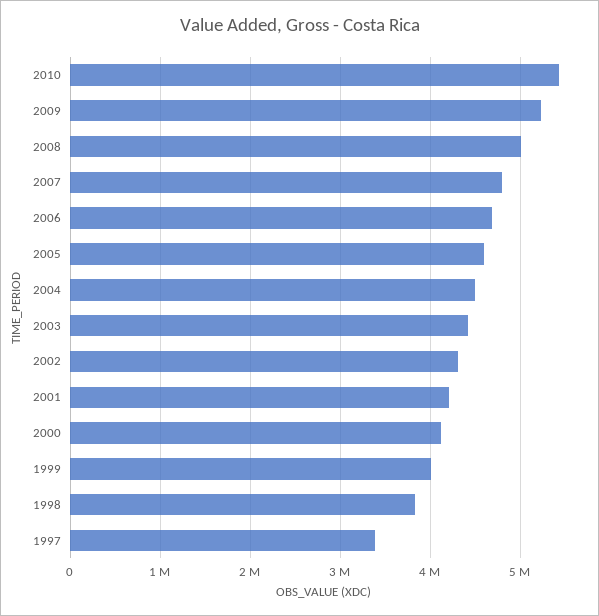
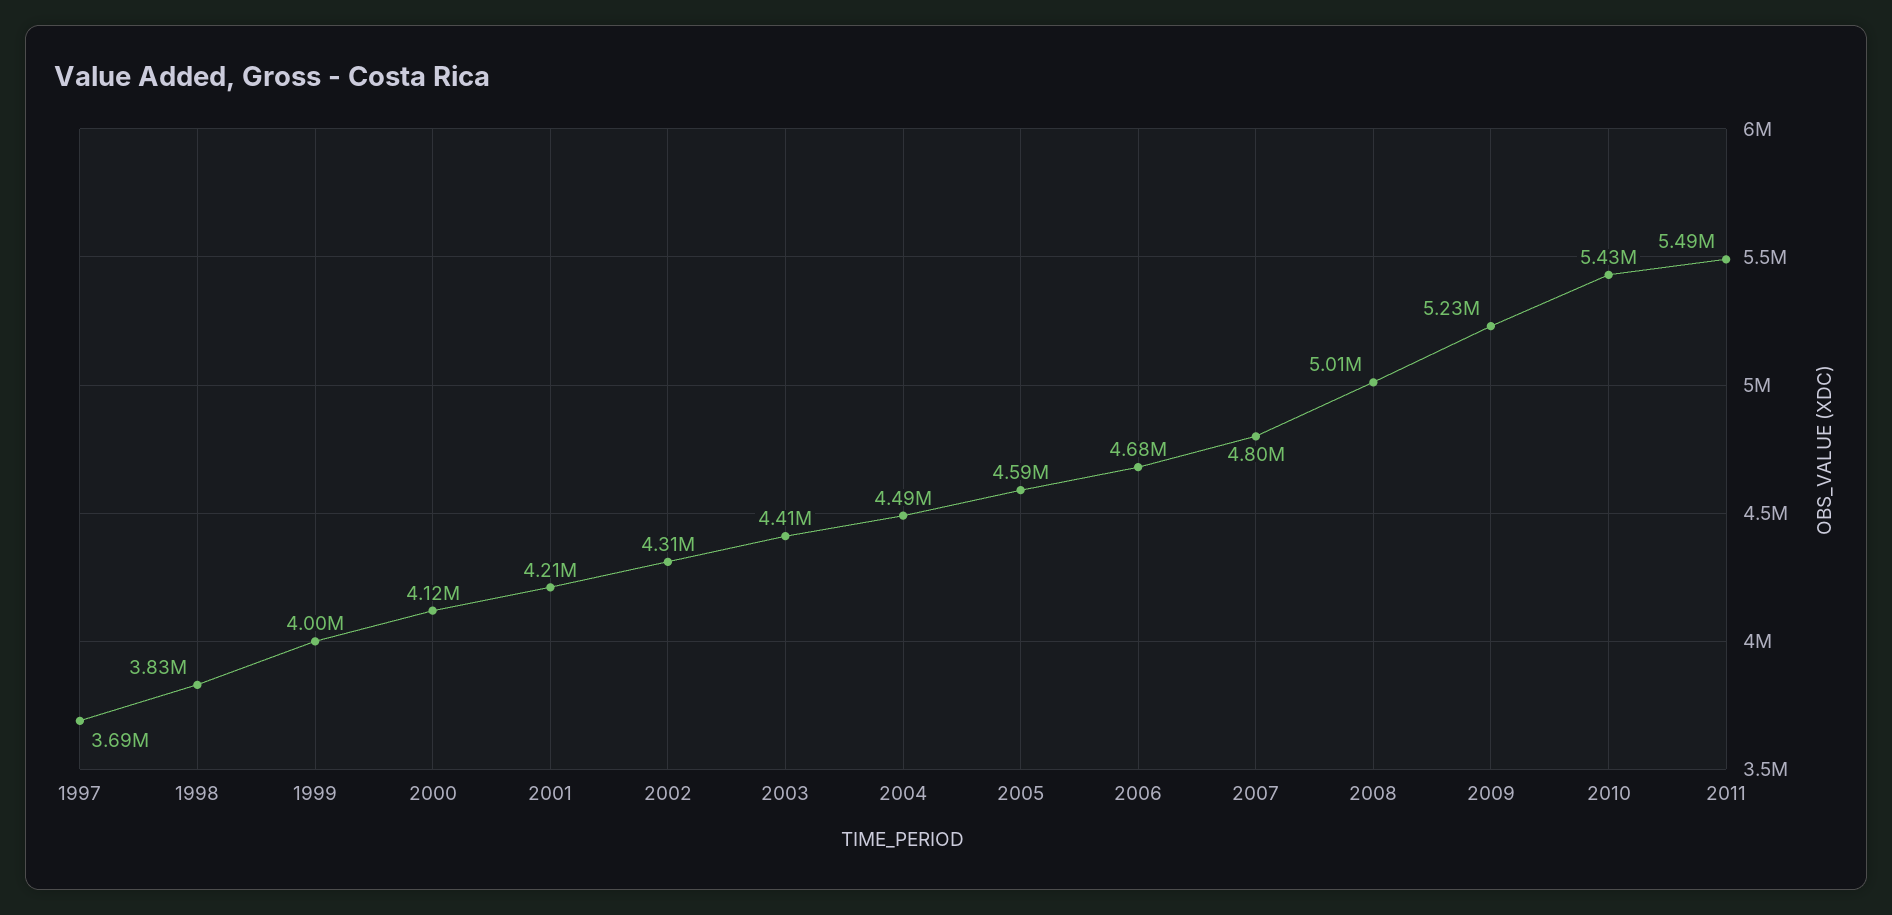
1997: 3400000 -> 3690000
2011: none -> 5490000

